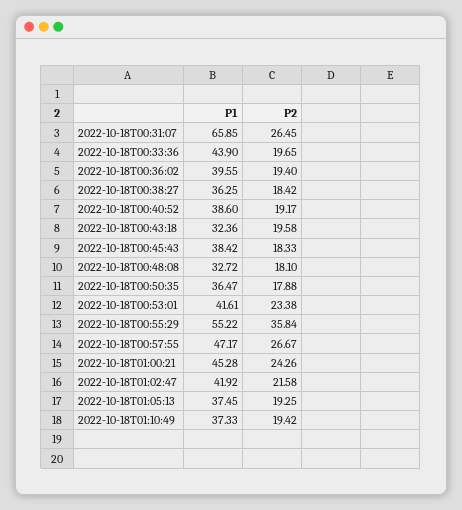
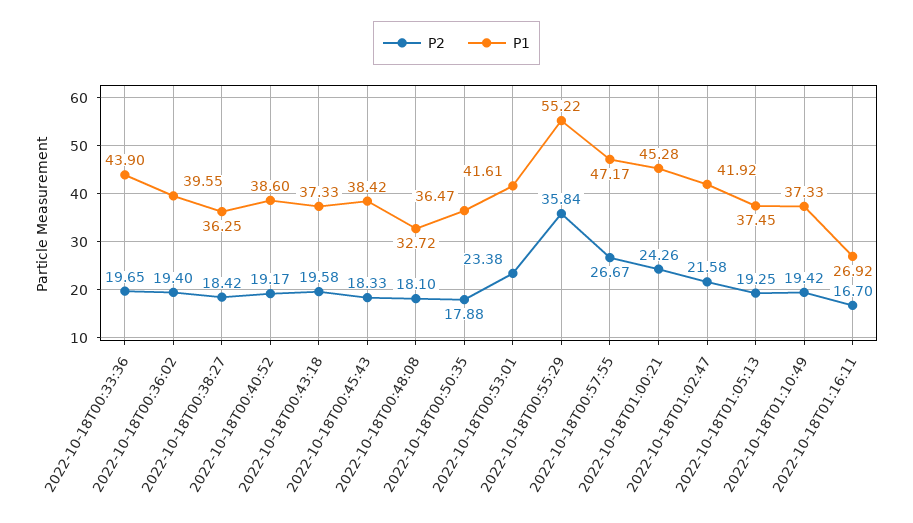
P1, 2022-10-18T00:31:07: 65.85 -> none
P2, 2022-10-18T00:31:07: 26.45 -> none
P1, 2022-10-18T00:43:18: 32.36 -> 37.33
P2, 2022-10-18T01:16:11: none -> 16.7
P1, 2022-10-18T01:16:11: none -> 26.92

